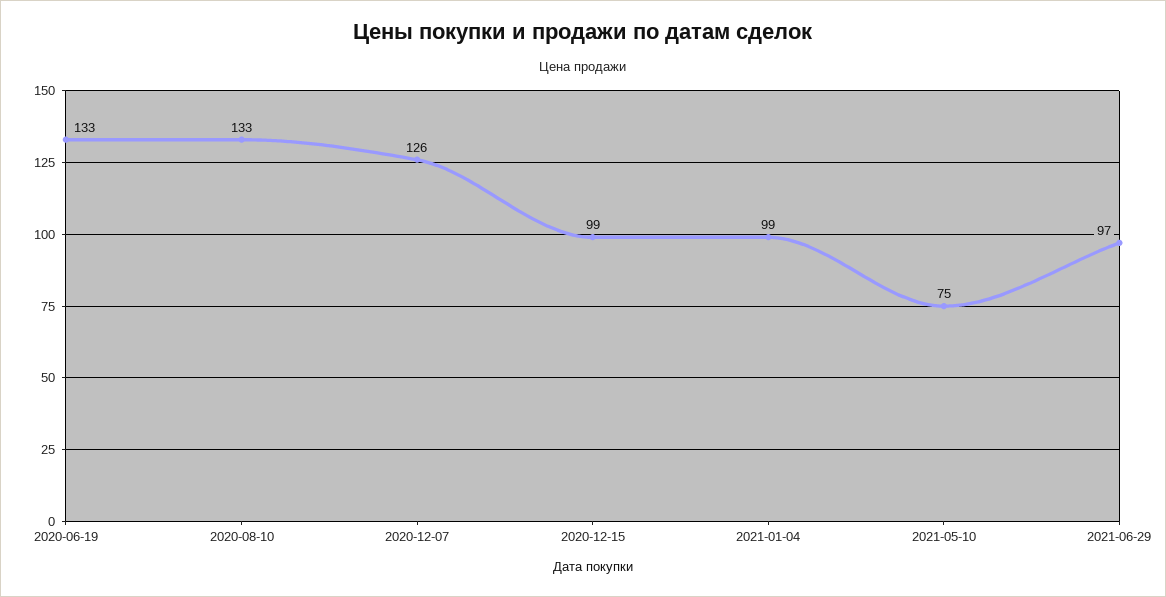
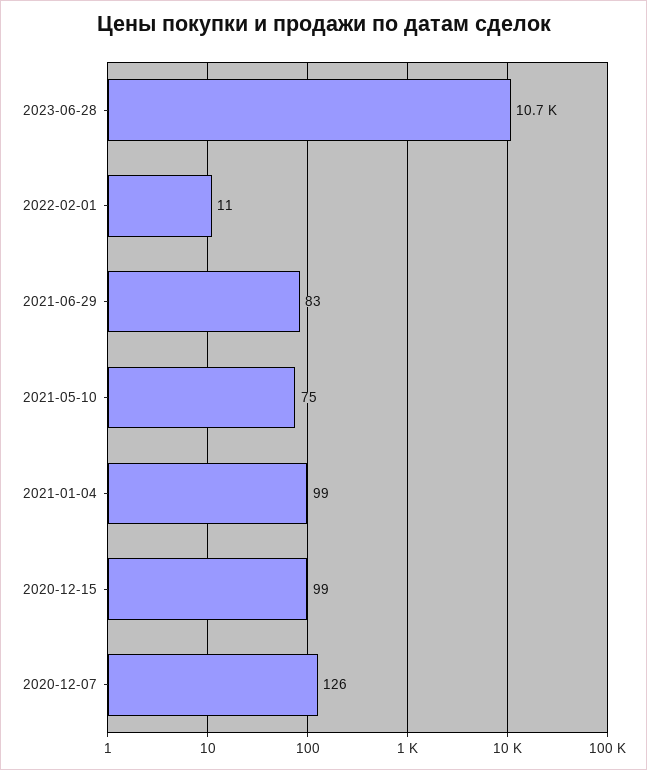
2020-06-19: 133 -> none
2020-08-10: 133 -> none
2021-06-29: 97 -> 83
2023-06-28: none -> 10700
2022-02-01: none -> 11

